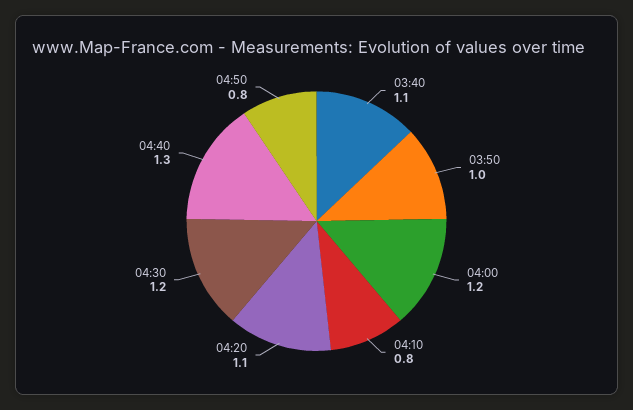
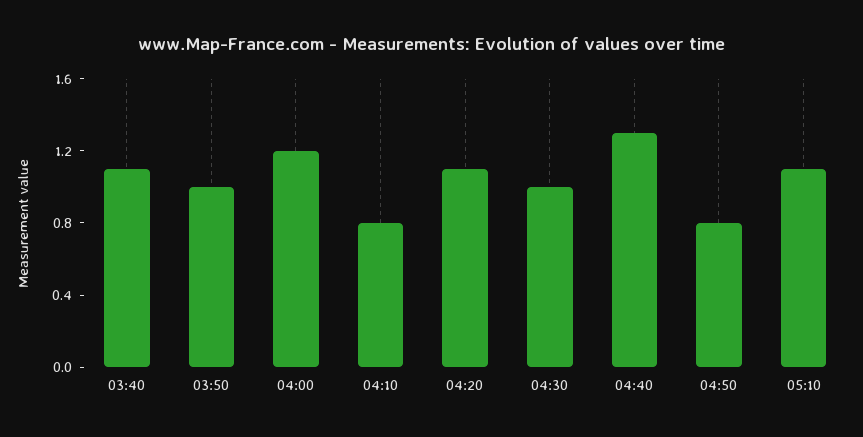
04:30: 1.2 -> 1
05:10: none -> 1.1

